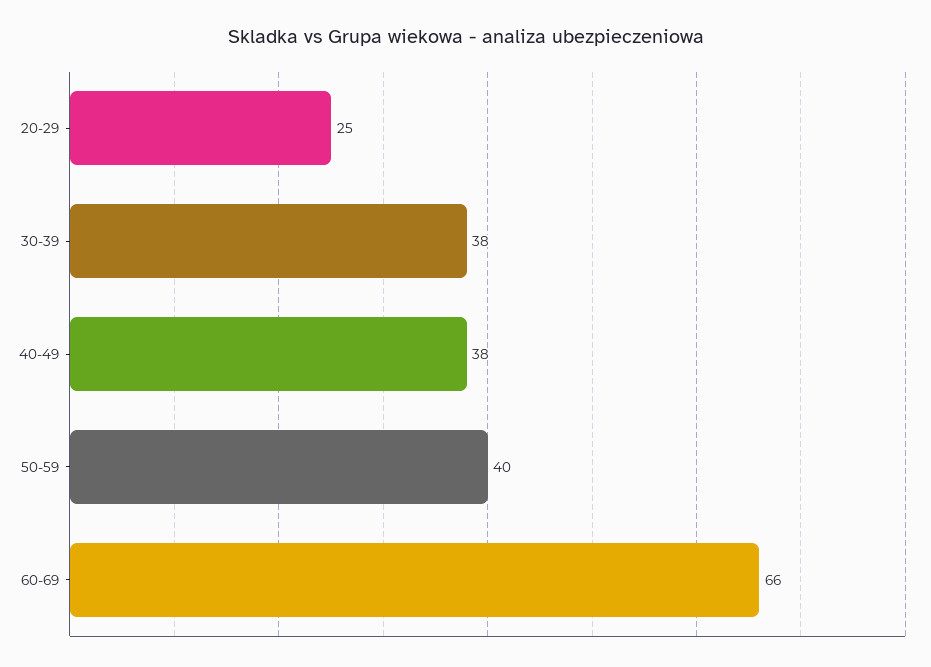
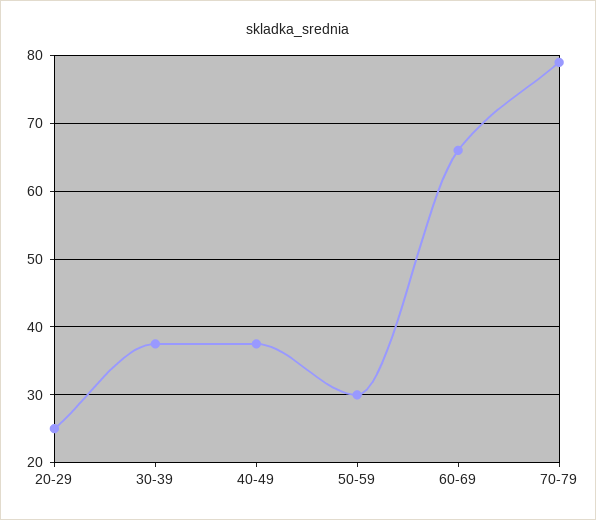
50-59: 40 -> 30
70-79: none -> 79

